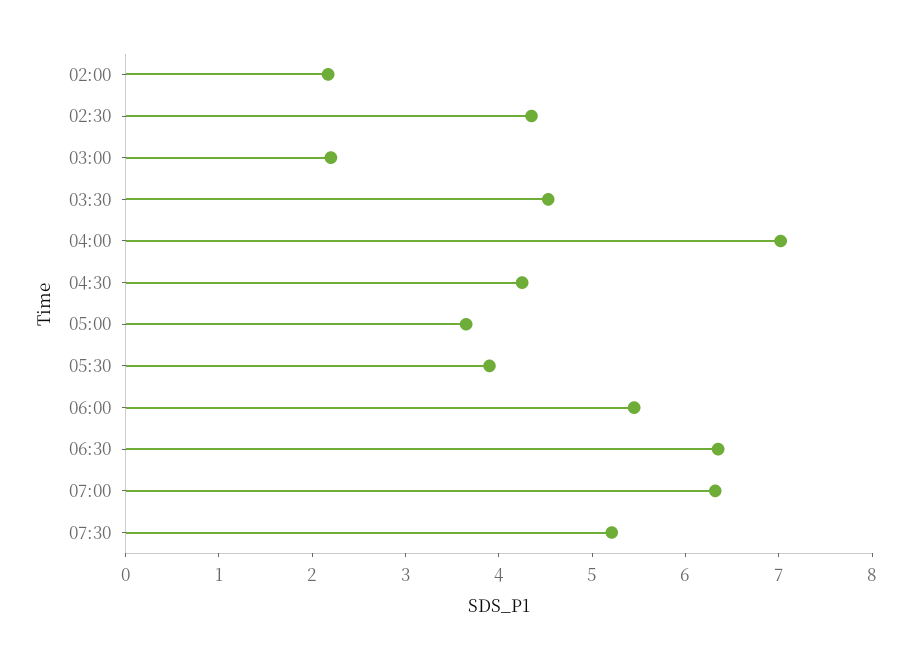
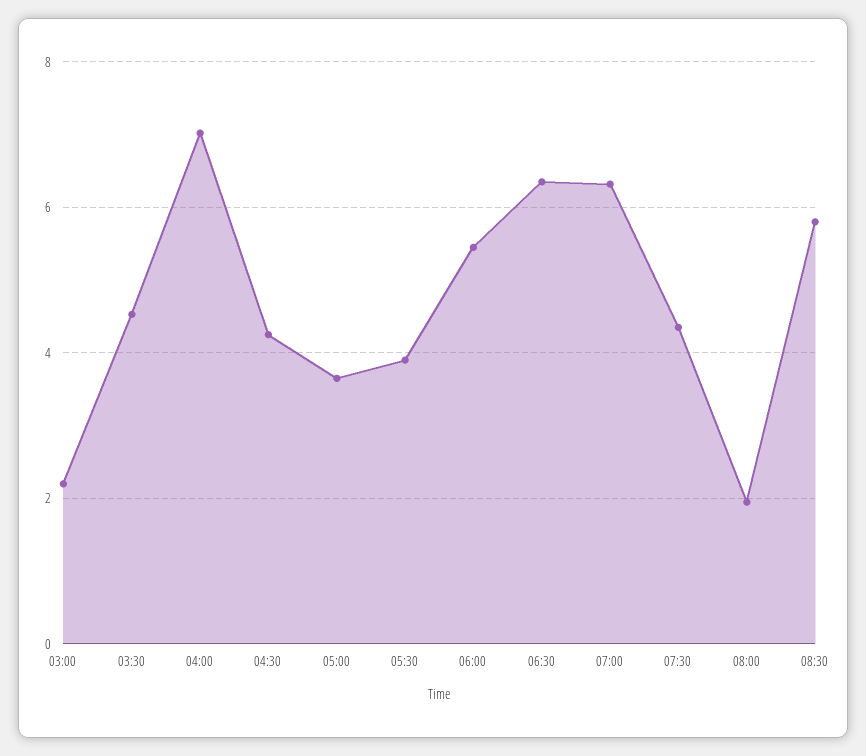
02:00: 2.2 -> none
02:30: 4.4 -> none
07:30: 5.2 -> 4.4
08:00: none -> 2
08:30: none -> 5.8

